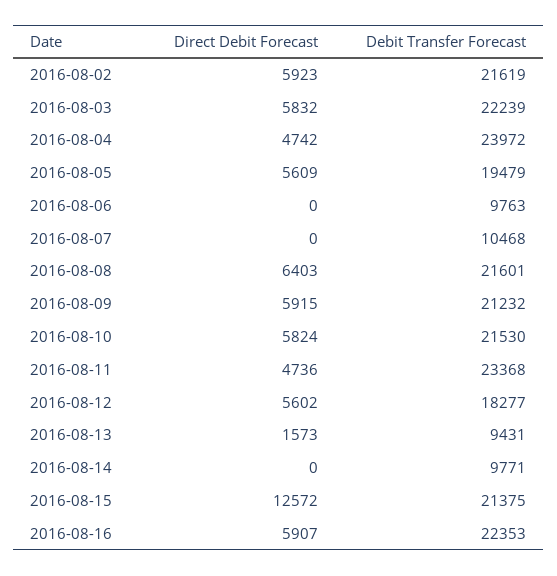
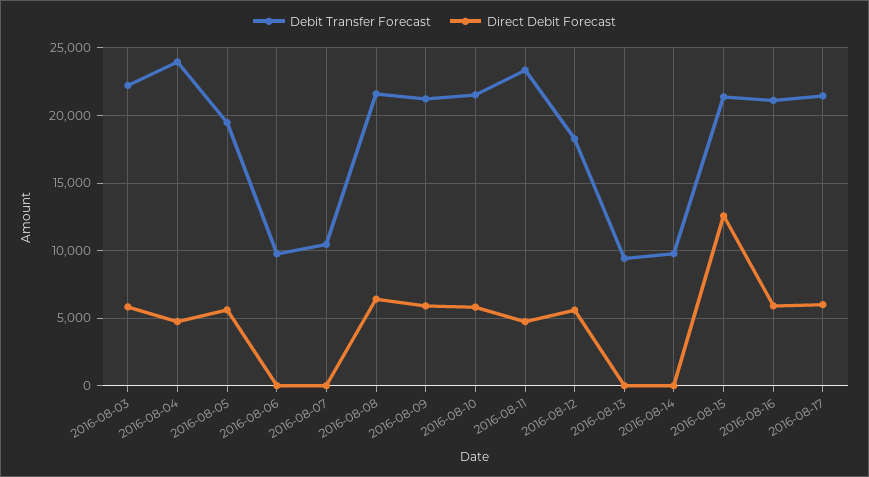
Direct Debit Forecast, 2016-08-02: 5923 -> none
Debit Transfer Forecast, 2016-08-02: 21619 -> none
Direct Debit Forecast, 2016-08-13: 1573 -> 0
Debit Transfer Forecast, 2016-08-16: 22353 -> 21000
Debit Transfer Forecast, 2016-08-17: none -> 21500
Direct Debit Forecast, 2016-08-17: none -> 6000

